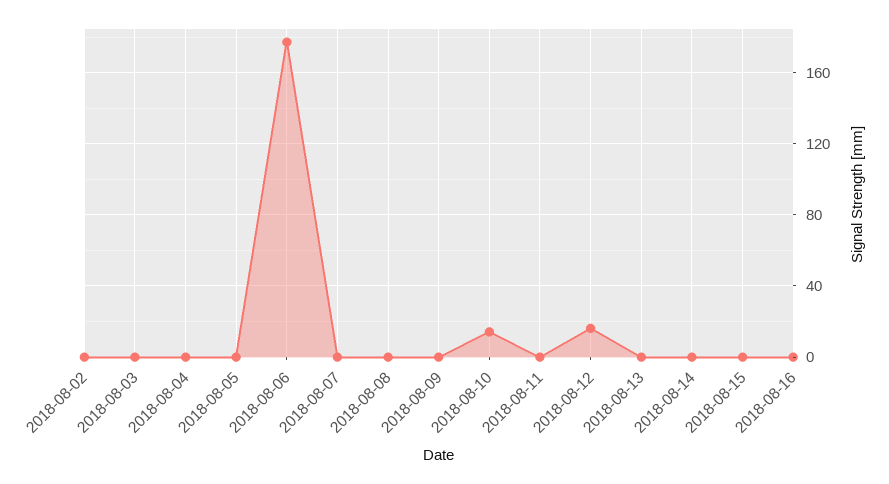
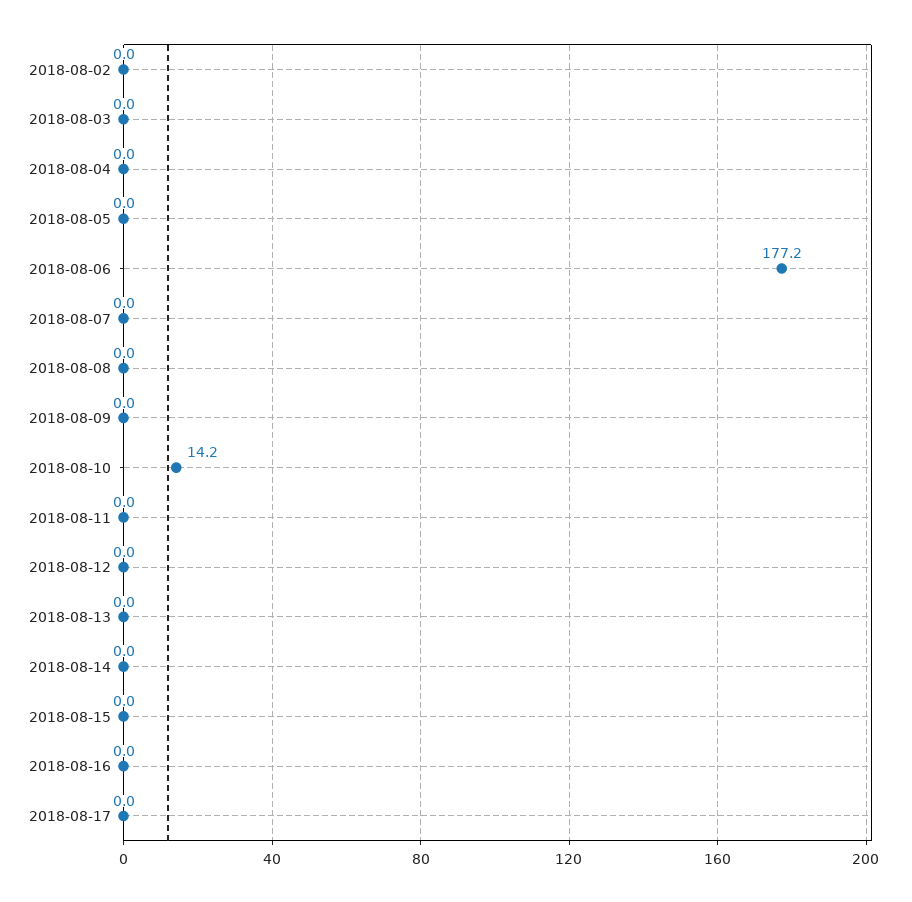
2018-08-12: 15 -> 0
2018-08-17: none -> 0

